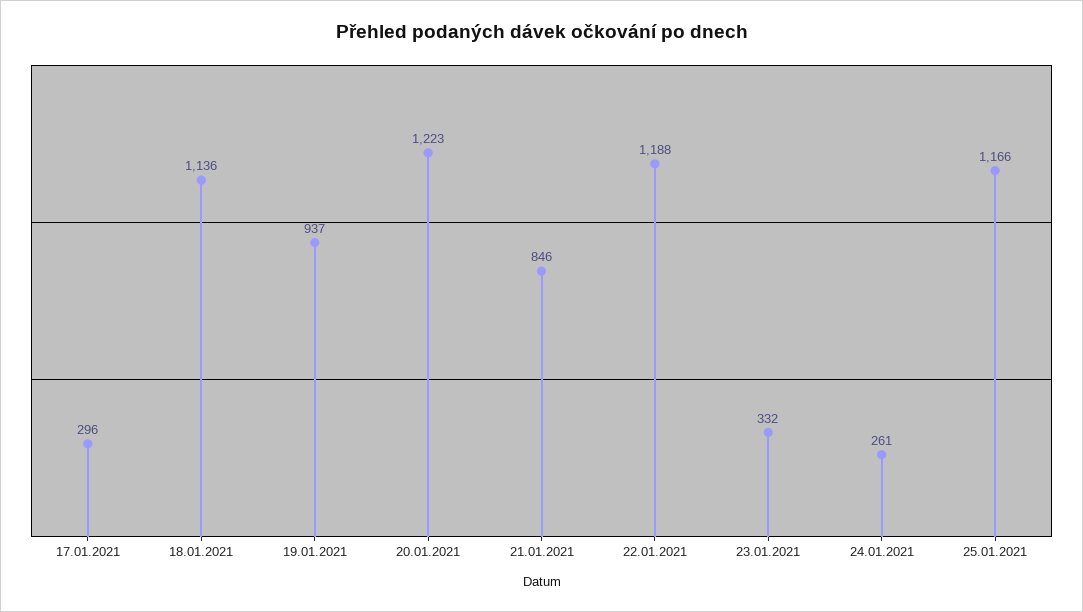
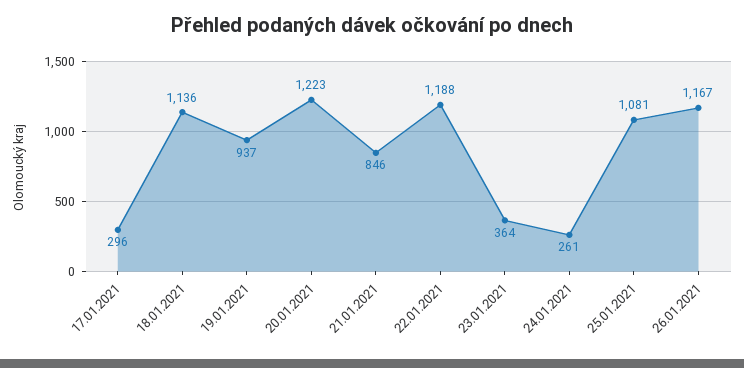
23.01.2021: 332 -> 364
25.01.2021: 1166 -> 1081
26.01.2021: none -> 1167

